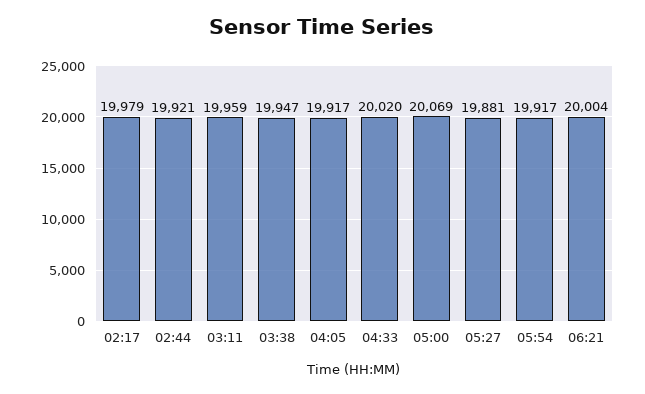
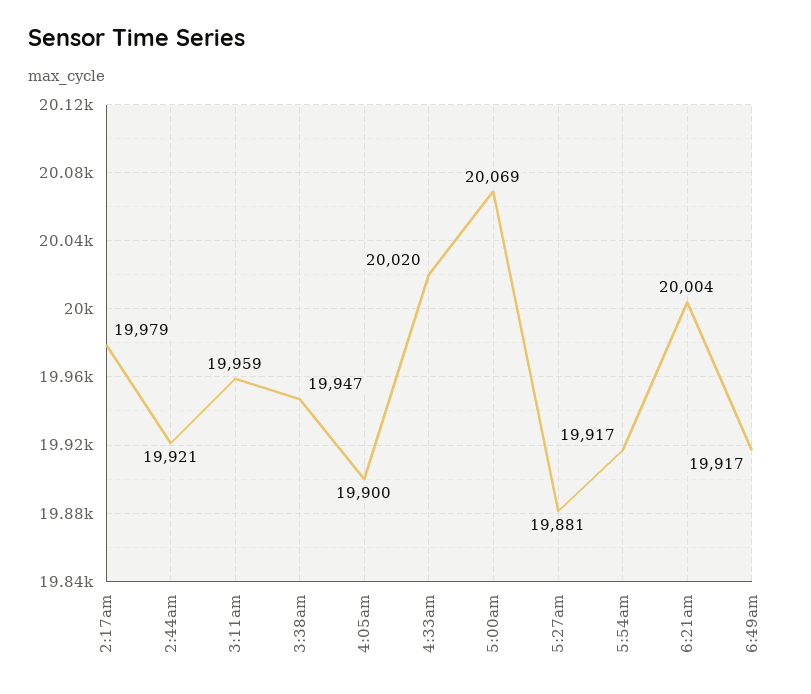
04:05: 19917 -> 19900
6:49am: none -> 19917

